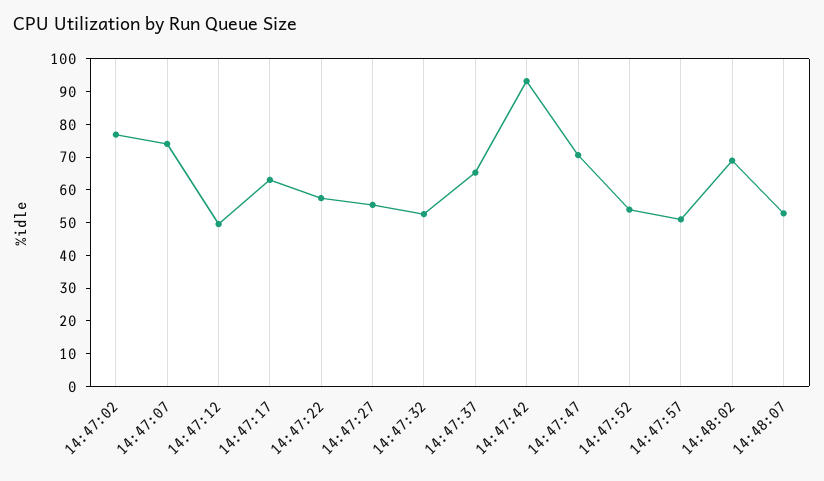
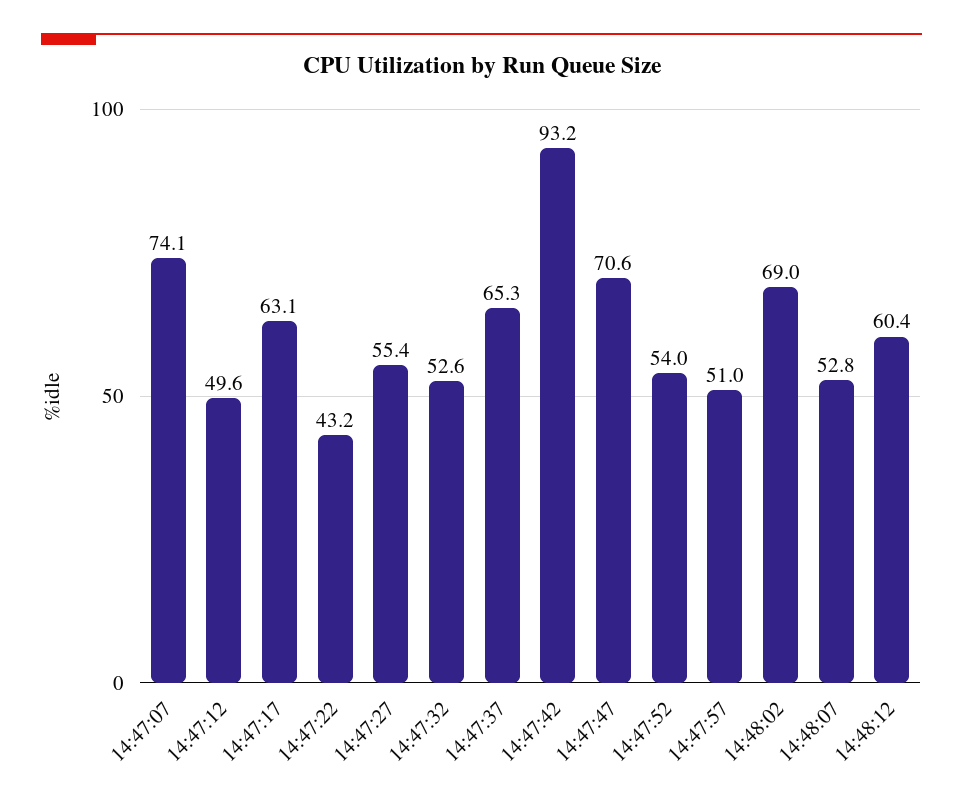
14:47:02: 77.5 -> none
14:47:22: 57.5 -> 43.2
14:48:12: none -> 60.4

